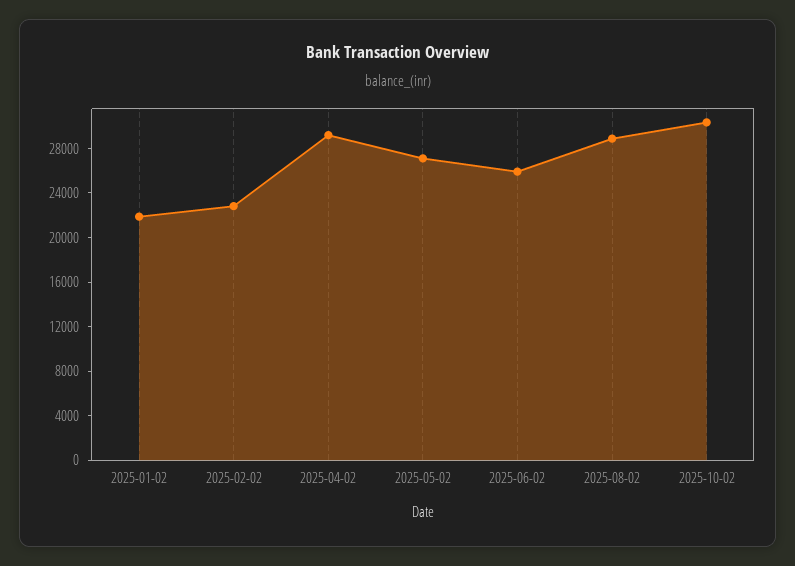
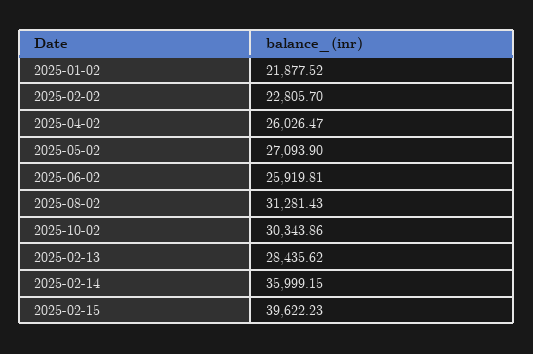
2025-04-02: 29000 -> 26026.47
2025-08-02: 29000 -> 31281.43
2025-02-13: none -> 28435.62
2025-02-14: none -> 35999.15
2025-02-15: none -> 39622.23

